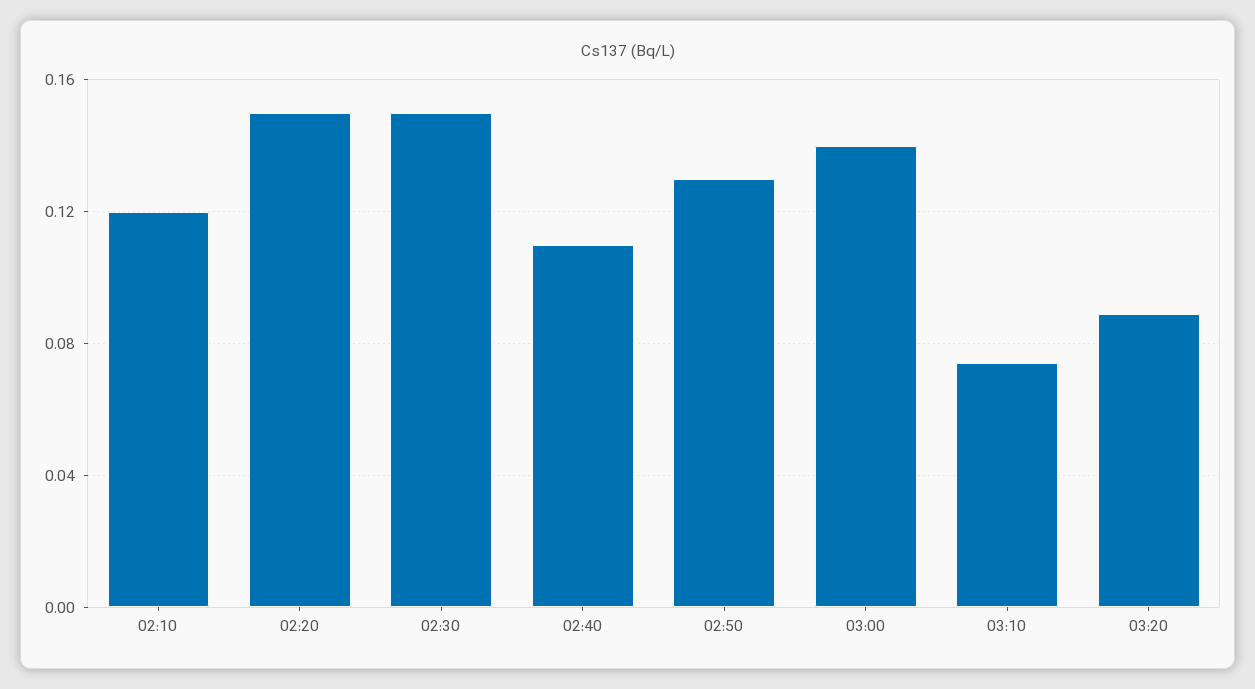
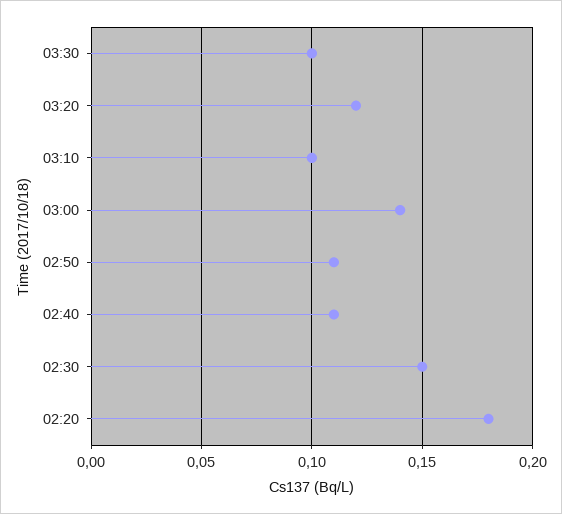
02:10: 0.12 -> none
02:20: 0.15 -> 0.18
02:50: 0.13 -> 0.11
03:10: 0.075 -> 0.1
03:20: 0.09 -> 0.12
03:30: none -> 0.1

